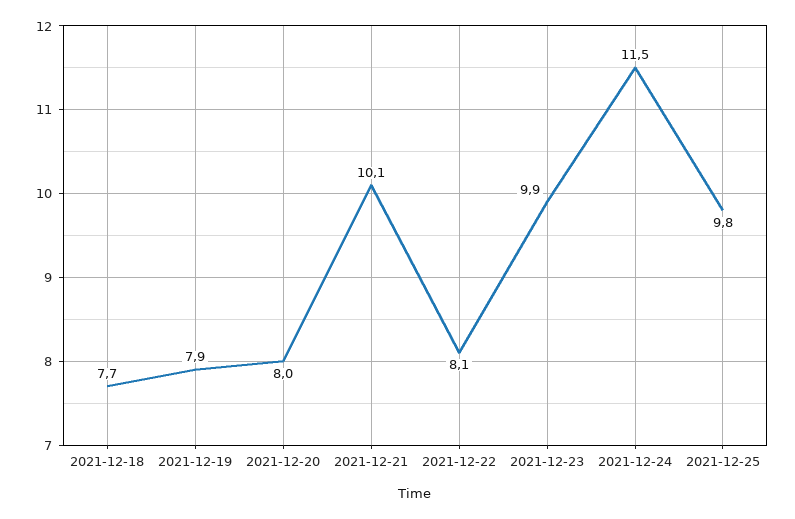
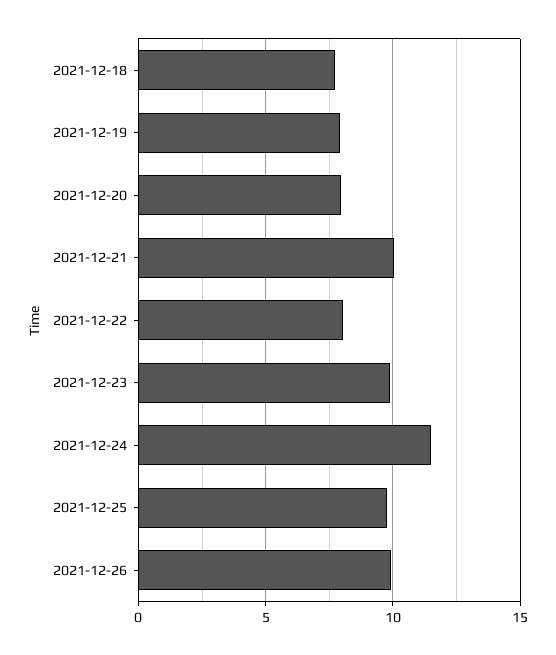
2021-12-26: none -> 10

